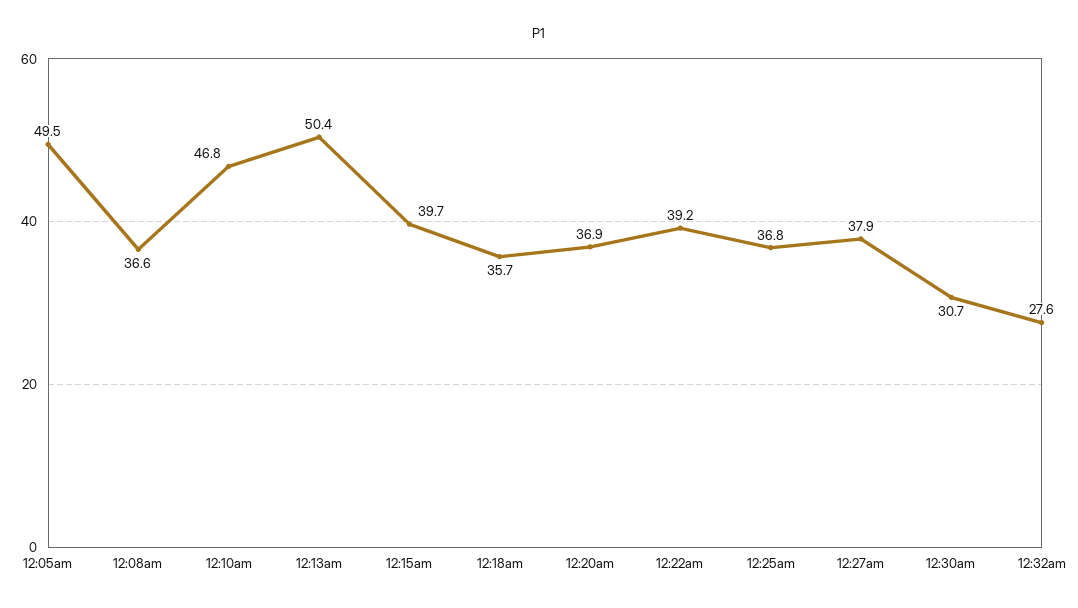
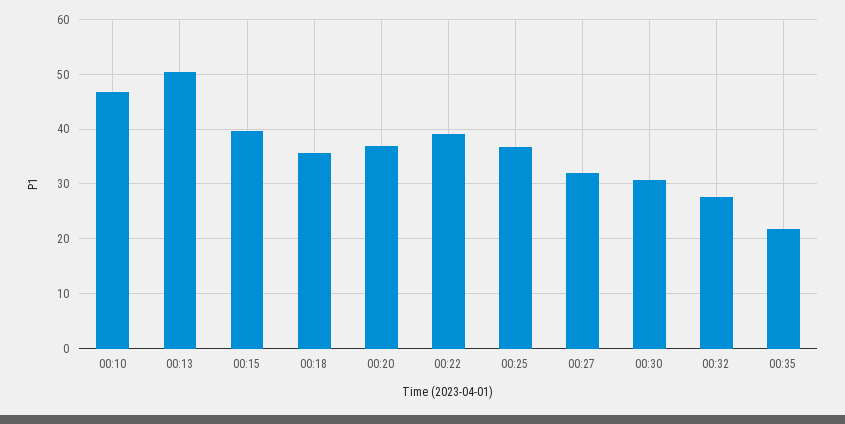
12:05am: 49.5 -> none
12:08am: 36.6 -> none
12:27am: 37.9 -> 32
00:35: none -> 22

